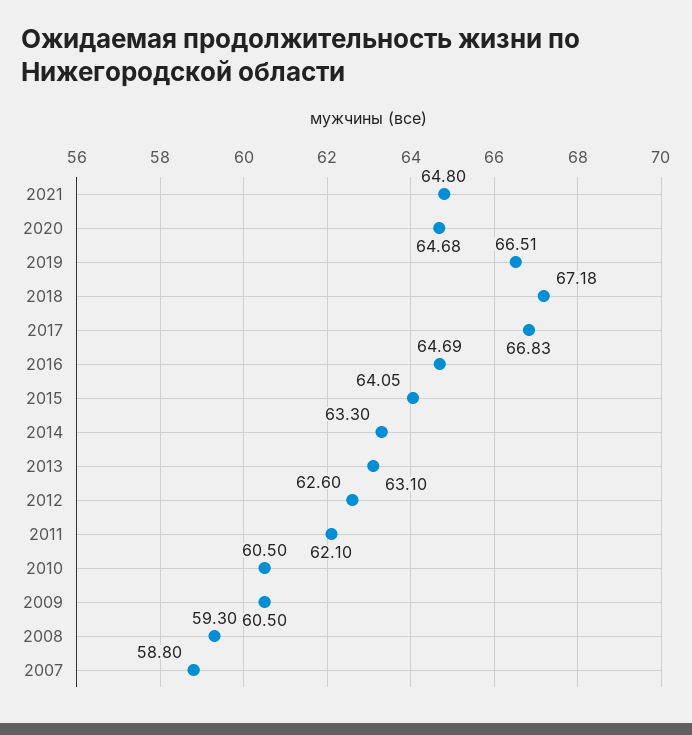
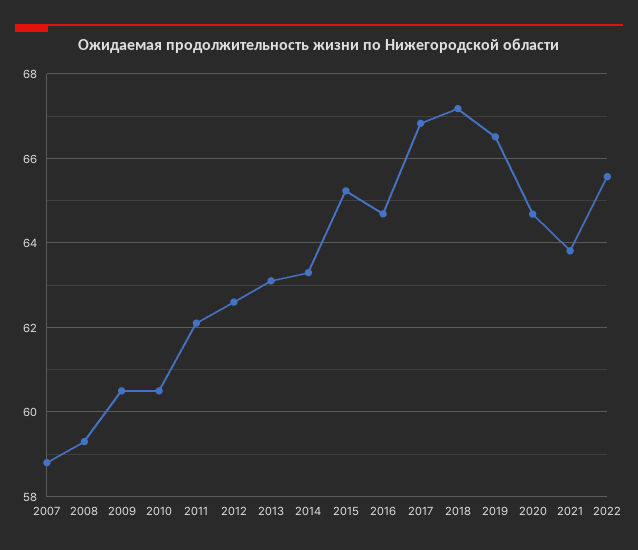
2021: 64.8 -> 63.8
2015: 64.05 -> 65.2
2022: none -> 65.6

